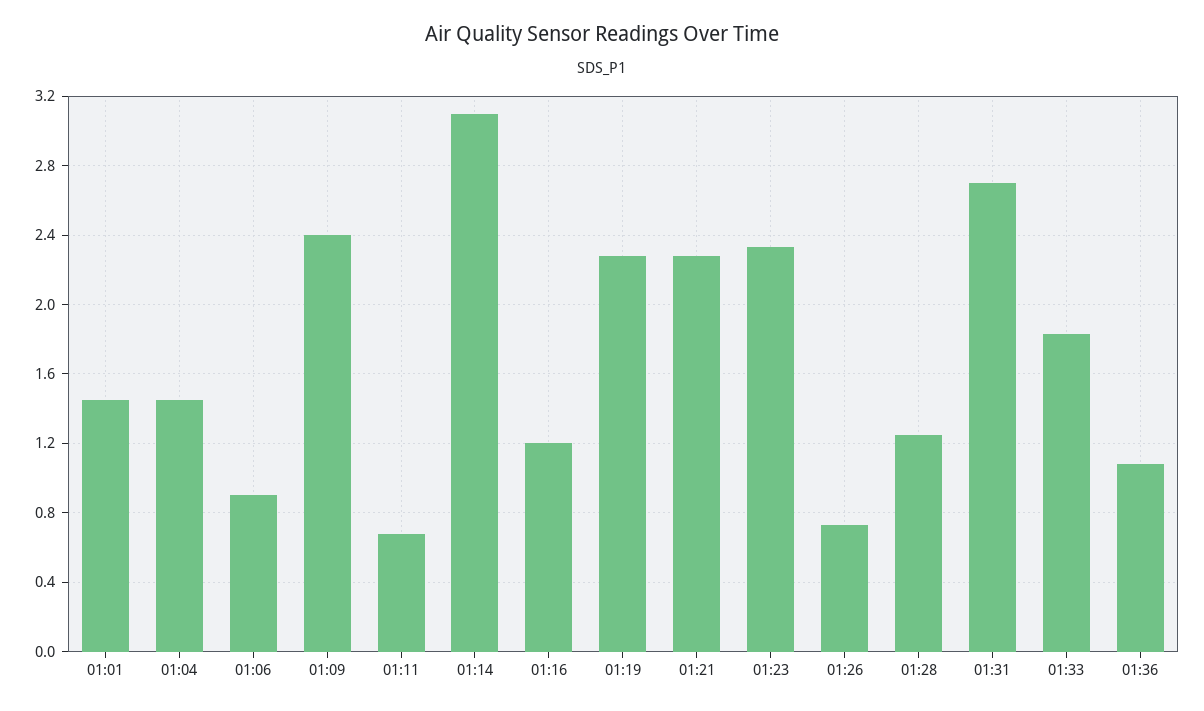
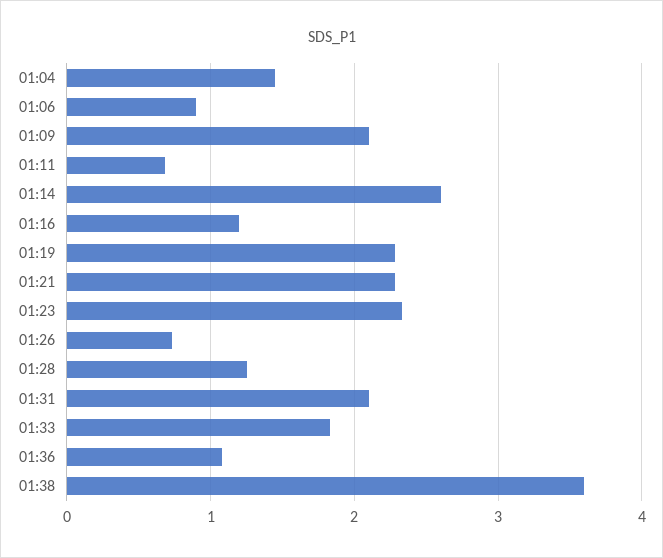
01:01: 1.45 -> none
01:09: 2.4 -> 2.1
01:14: 3.1 -> 2.6
01:31: 2.7 -> 2.1
01:38: none -> 3.6

